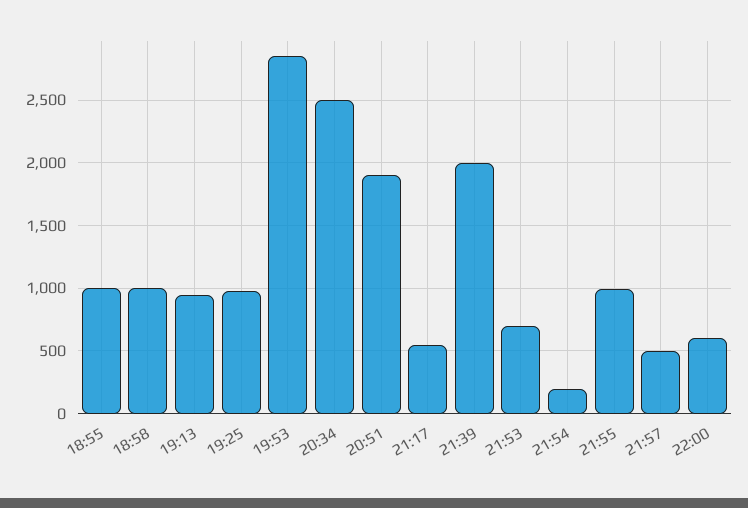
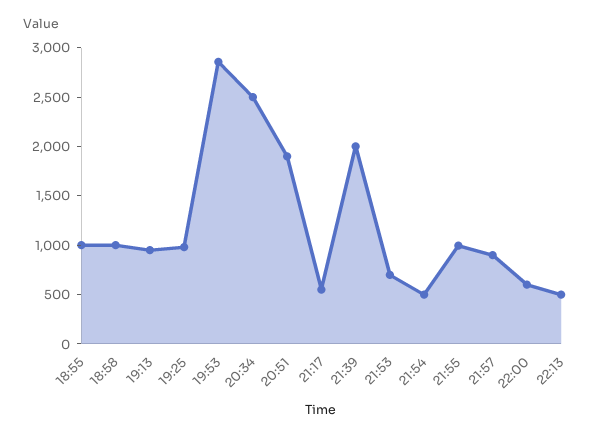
21:54: 200 -> 500
21:57: 500 -> 900
22:13: none -> 500

